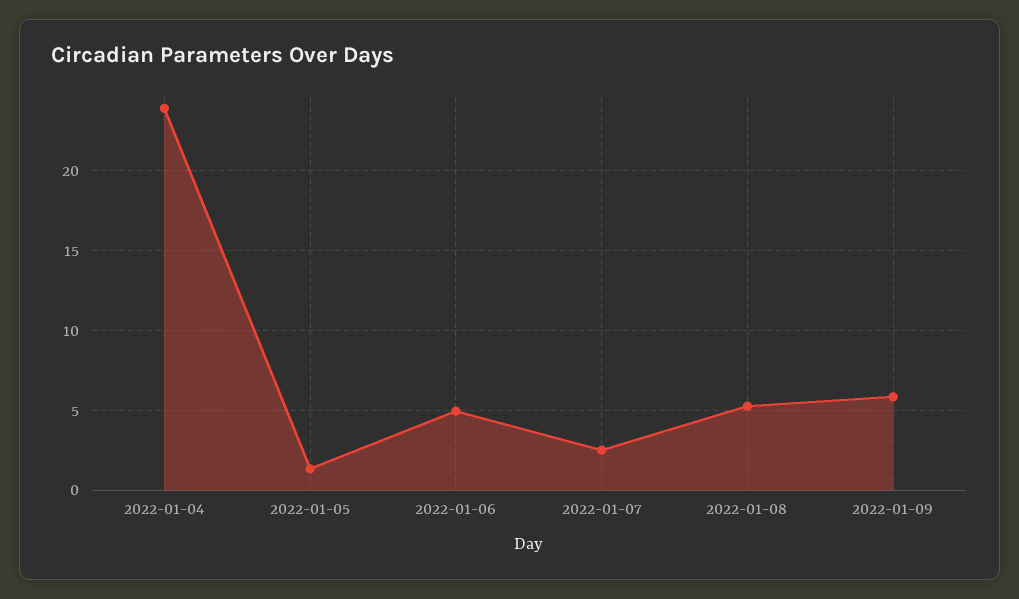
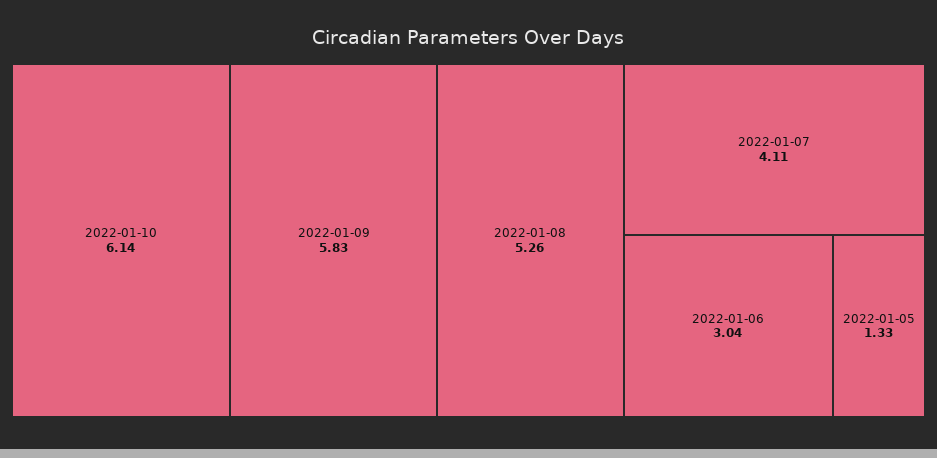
2022-01-04: 24 -> none
2022-01-06: 5 -> 3.04
2022-01-07: 2.5 -> 4.11
2022-01-10: none -> 6.14

